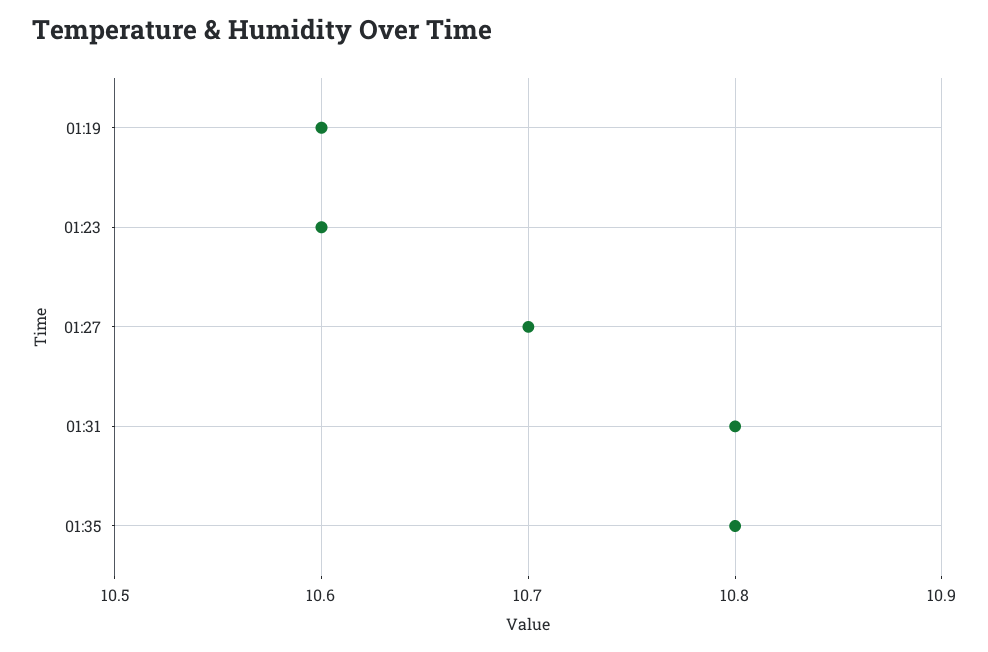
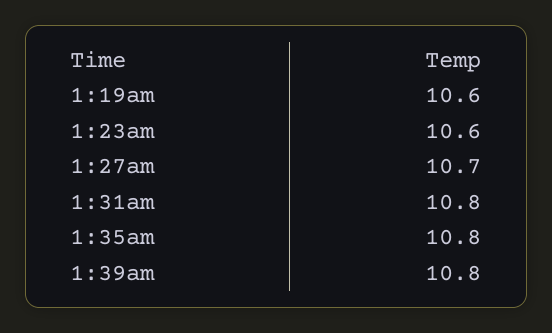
1:39am: none -> 10.8

